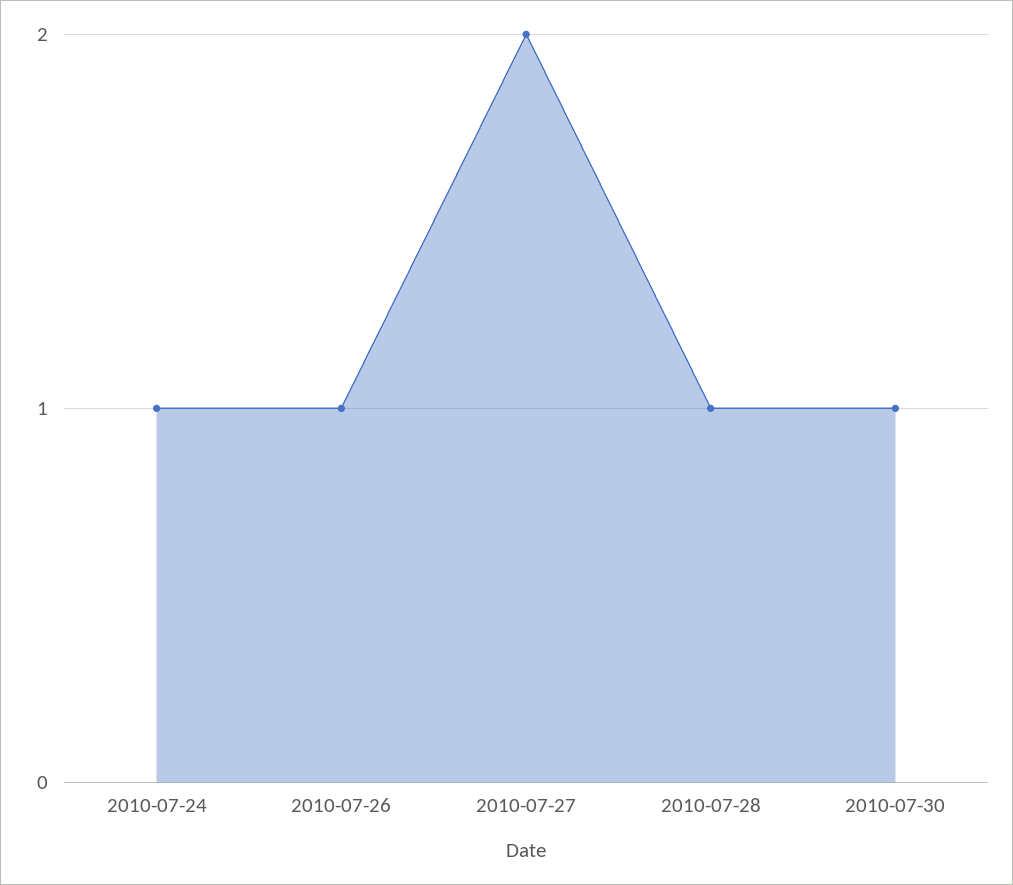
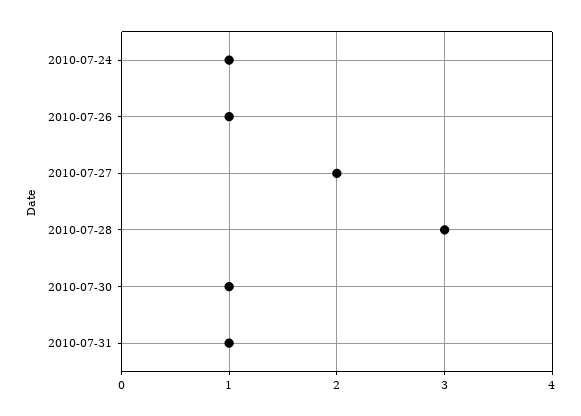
2010-07-28: 1 -> 3
2010-07-31: none -> 1

